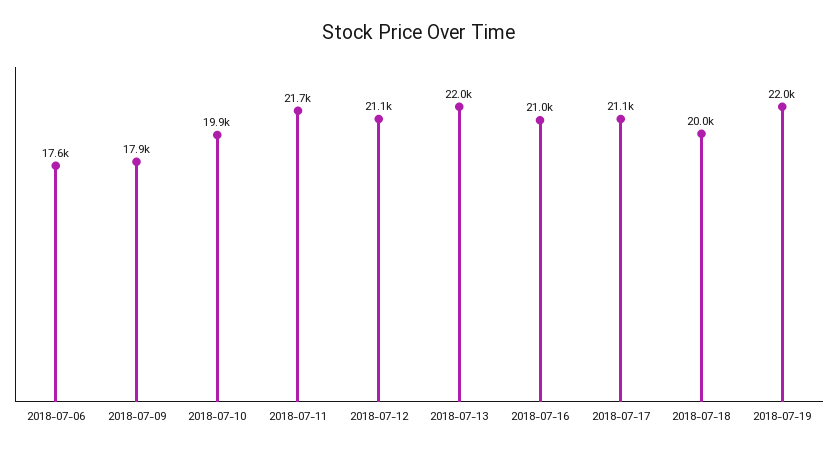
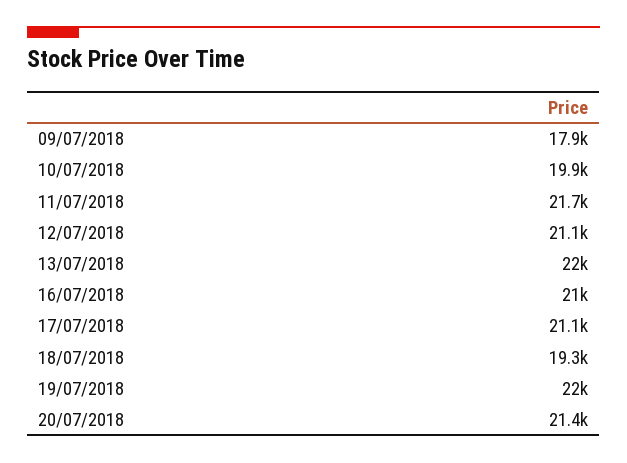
2018-07-06: 17600 -> none
2018-07-18: 20000 -> 19300
20/07/2018: none -> 21400

